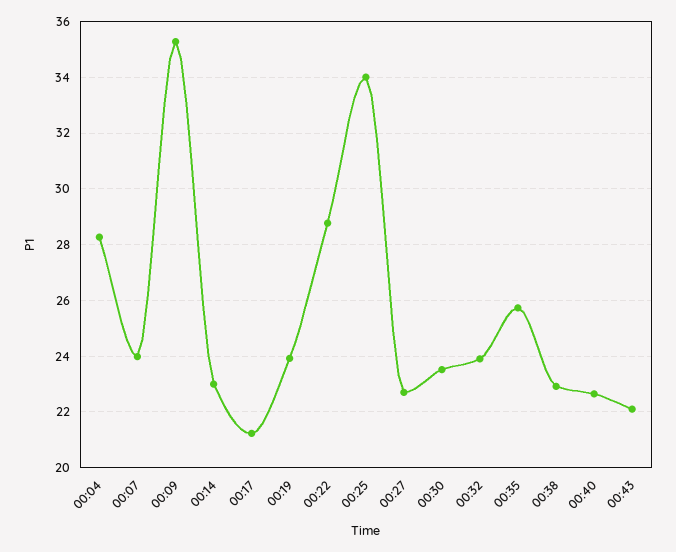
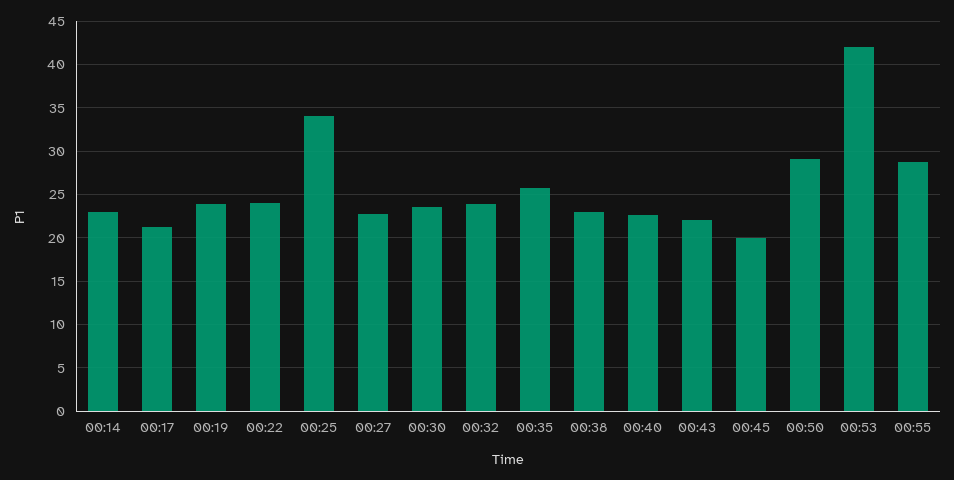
00:04: 28.25 -> none
00:07: 24 -> none
00:09: 35.25 -> none
00:22: 28.75 -> 24
00:45: none -> 20
00:50: none -> 29
00:53: none -> 42
00:55: none -> 29

